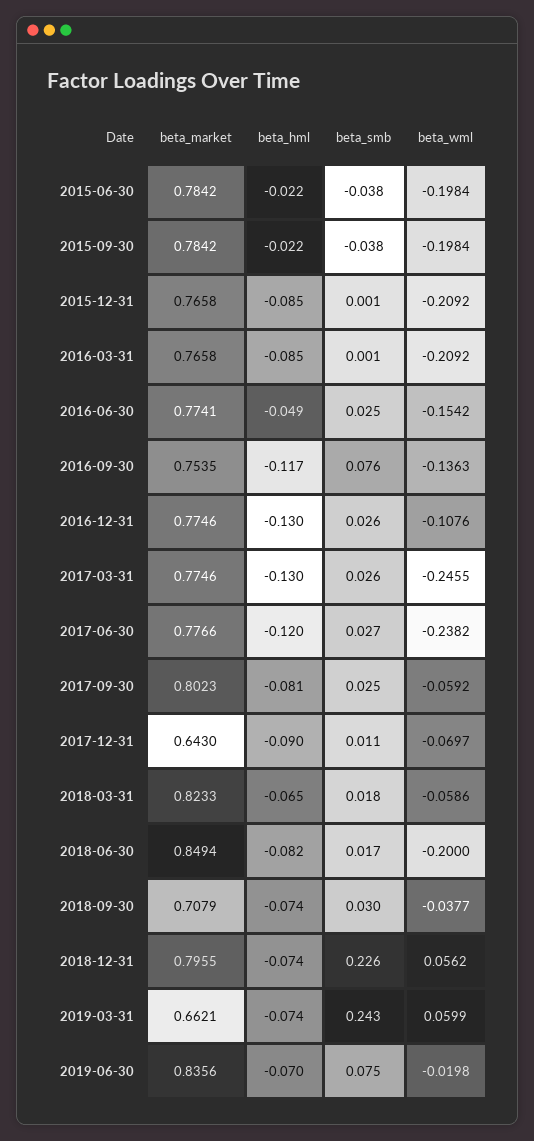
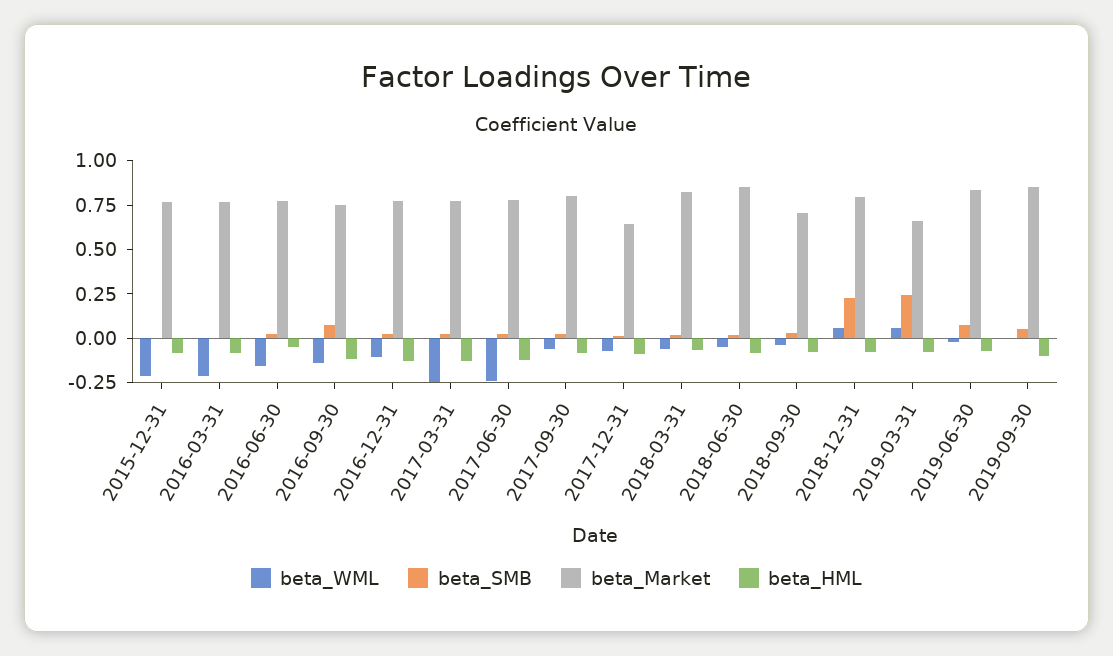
beta_market, 2015-06-30: 0.7842 -> none
beta_hml, 2015-06-30: -0.022 -> none
beta_smb, 2015-06-30: -0.038 -> none
beta_wml, 2015-06-30: -0.1984 -> none
beta_market, 2015-09-30: 0.7842 -> none
beta_hml, 2015-09-30: -0.022 -> none
beta_smb, 2015-09-30: -0.038 -> none
beta_wml, 2015-09-30: -0.1984 -> none
beta_wml, 2018-06-30: -0.2 -> -0.05
beta_wml, 2019-09-30: none -> 0
beta_smb, 2019-09-30: none -> 0.05
beta_market, 2019-09-30: none -> 0.85
beta_hml, 2019-09-30: none -> -0.1

